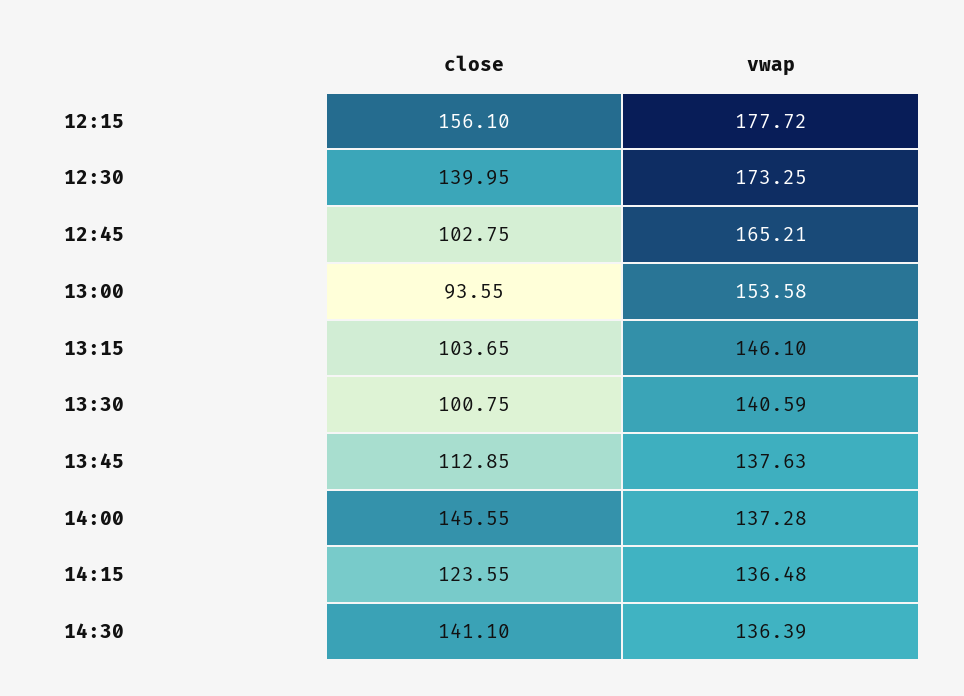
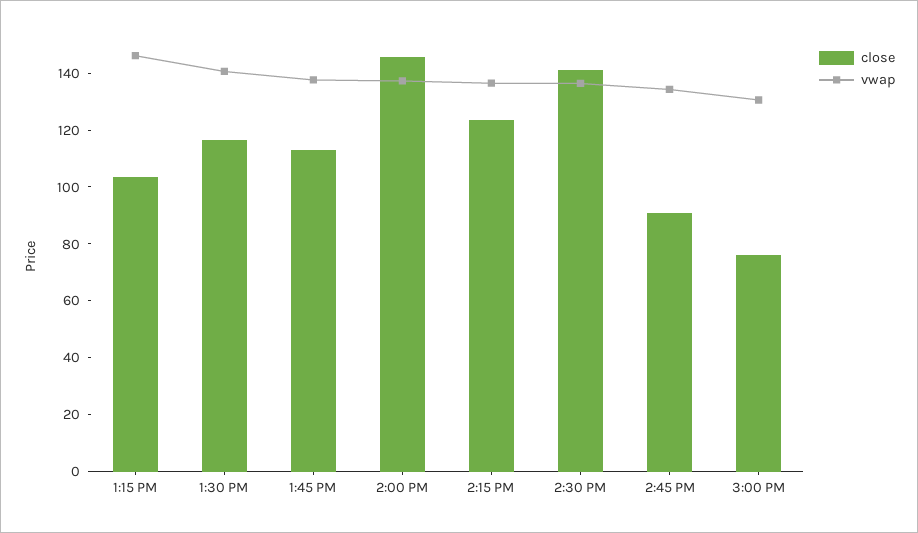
close, 12:15: 156.1 -> none
vwap, 12:15: 177.72 -> none
close, 12:30: 139.95 -> none
vwap, 12:30: 173.25 -> none
close, 12:45: 102.75 -> none
vwap, 12:45: 165.21 -> none
close, 13:00: 93.55 -> none
vwap, 13:00: 153.58 -> none
close, 13:30: 100.75 -> 115
close, 2:45 PM: none -> 90
vwap, 2:45 PM: none -> 135
close, 3:00 PM: none -> 75
vwap, 3:00 PM: none -> 130

